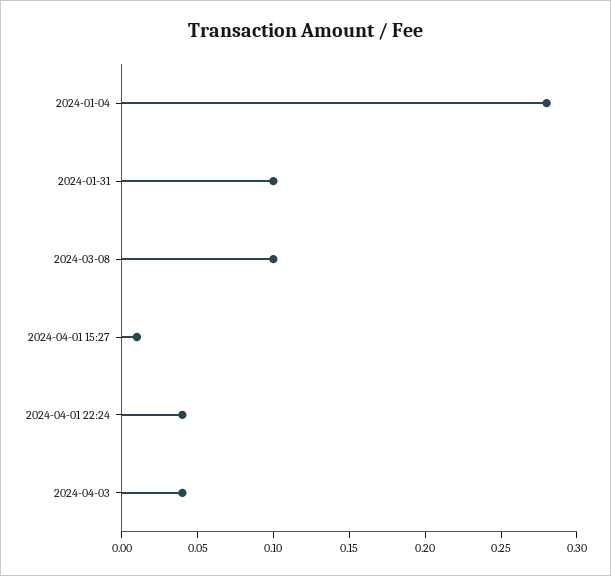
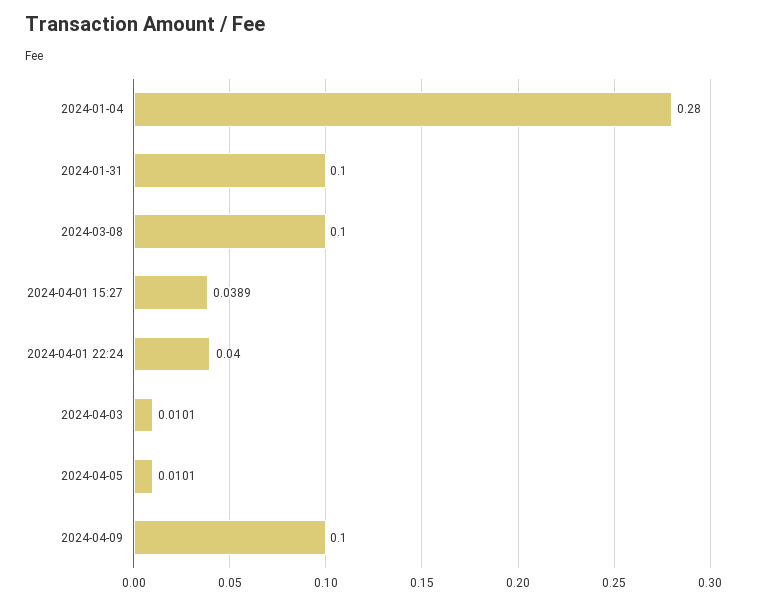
2024-04-01 15:27: 0.01 -> 0.0389
2024-04-03: 0.04 -> 0.0101
2024-04-05: none -> 0.0101
2024-04-09: none -> 0.1

